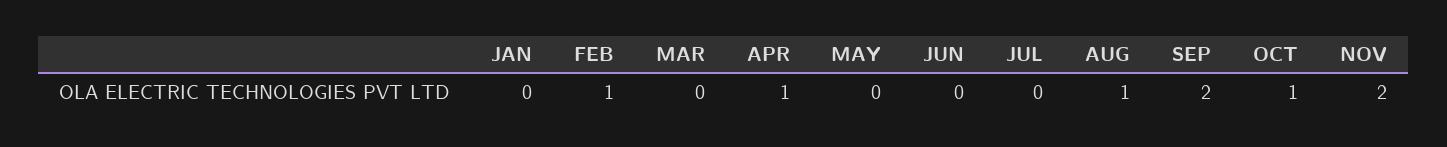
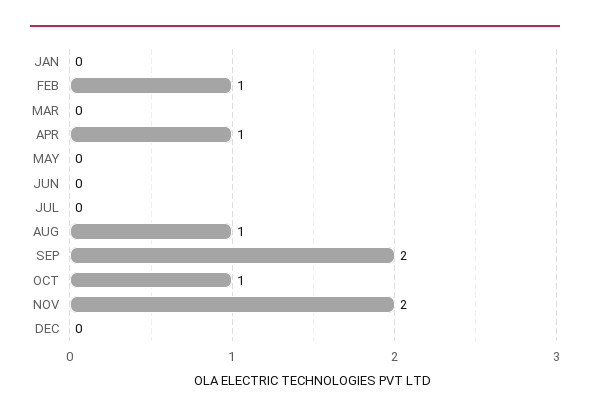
DEC: none -> 0

